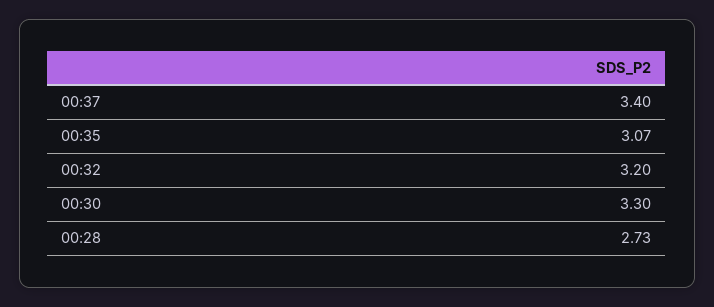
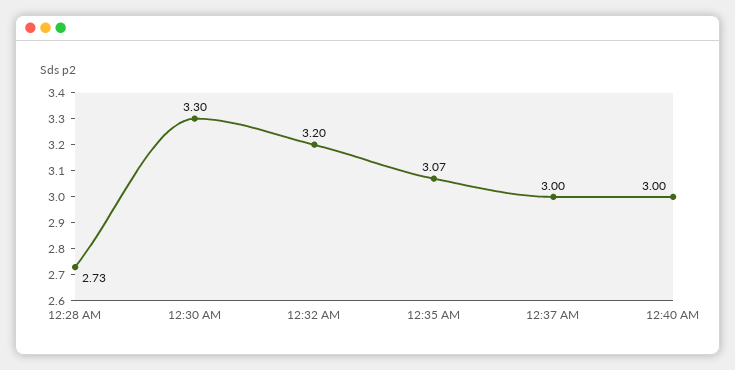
00:37: 3.4 -> 3
12:40 AM: none -> 3

